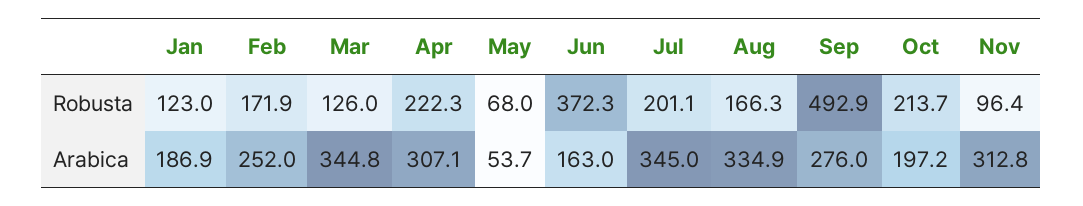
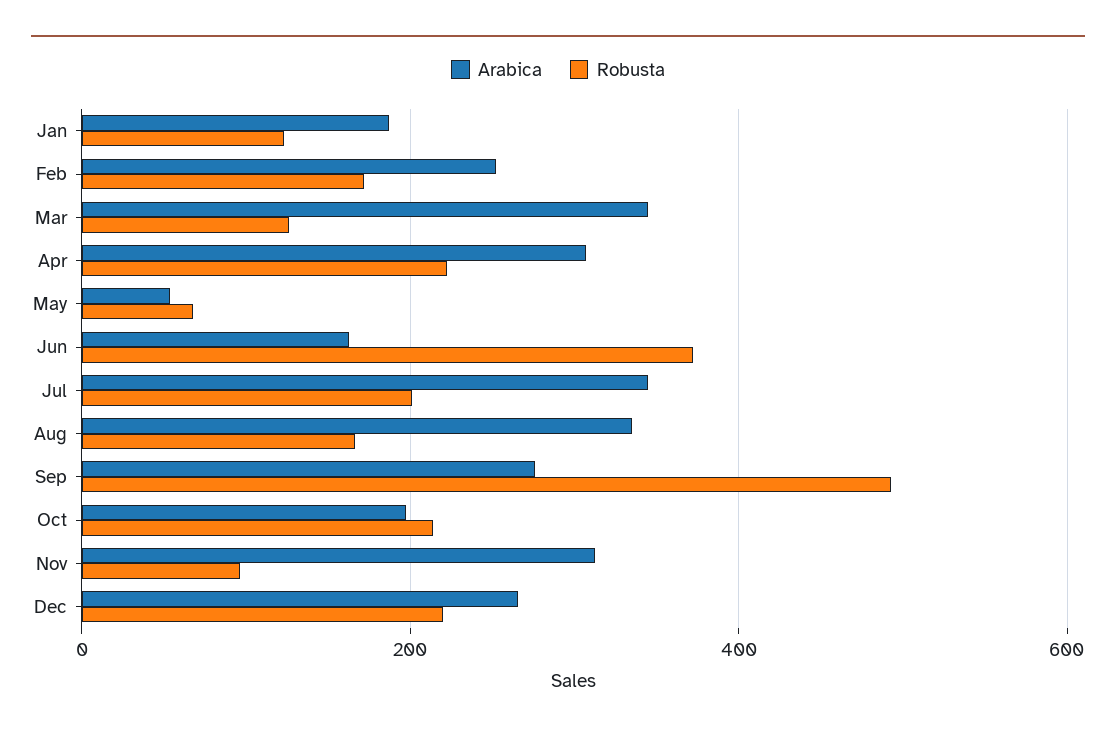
Arabica, Dec: none -> 260
Robusta, Dec: none -> 220

